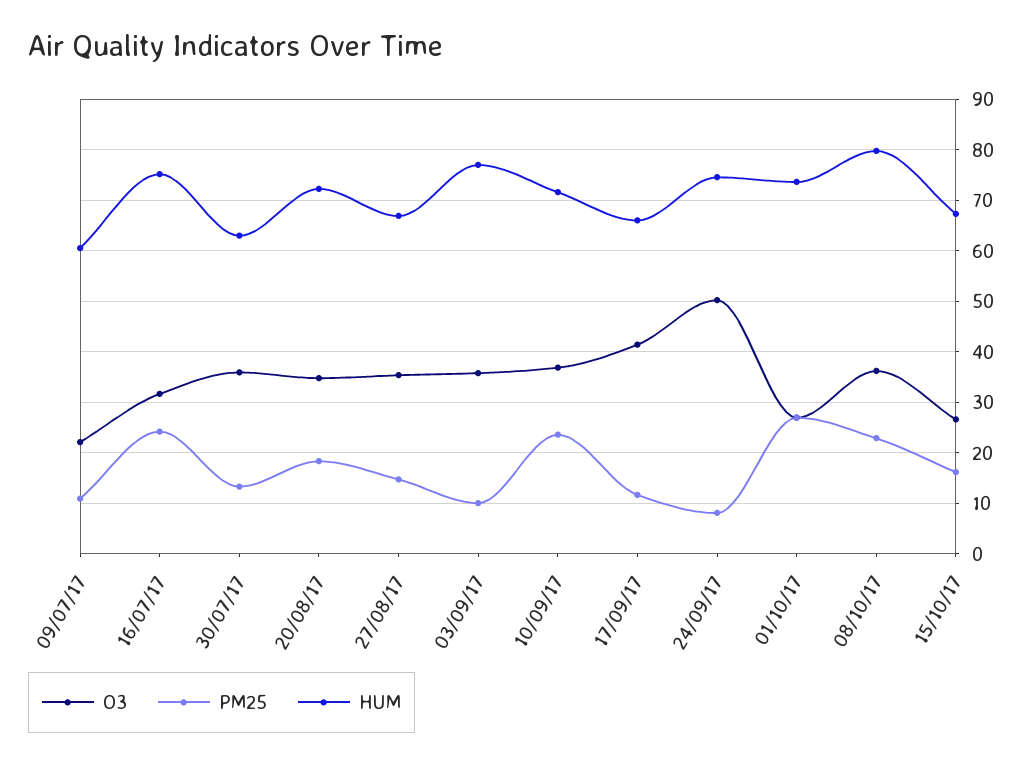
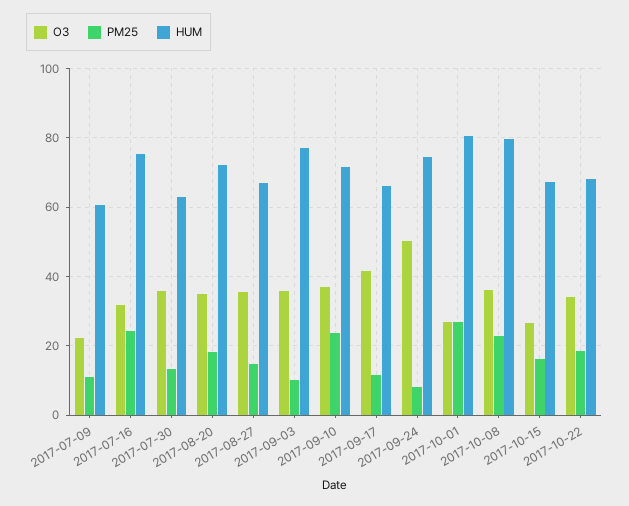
HUM, 01/10/17: 74 -> 80
O3, 2017-10-22: none -> 34
PM25, 2017-10-22: none -> 18
HUM, 2017-10-22: none -> 68

